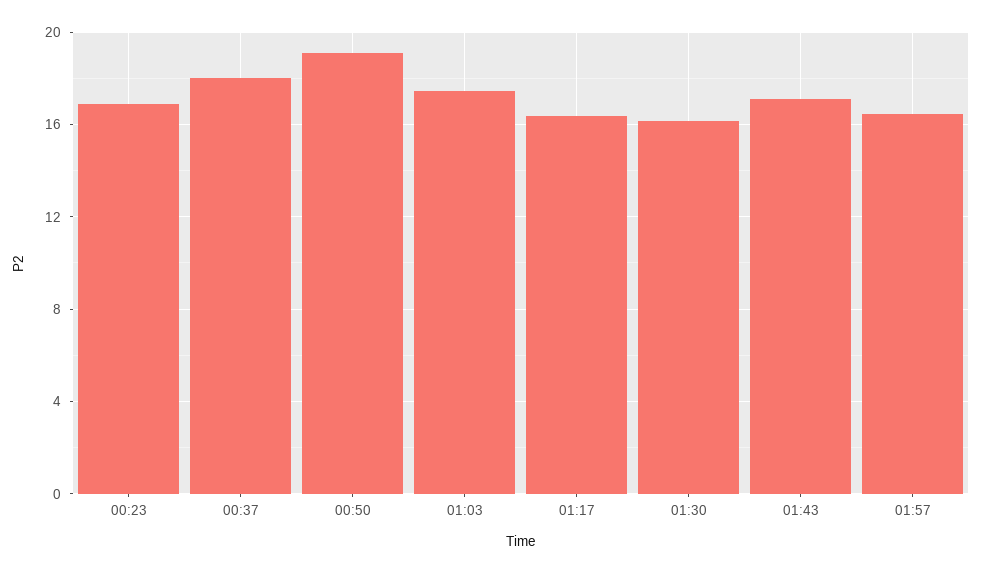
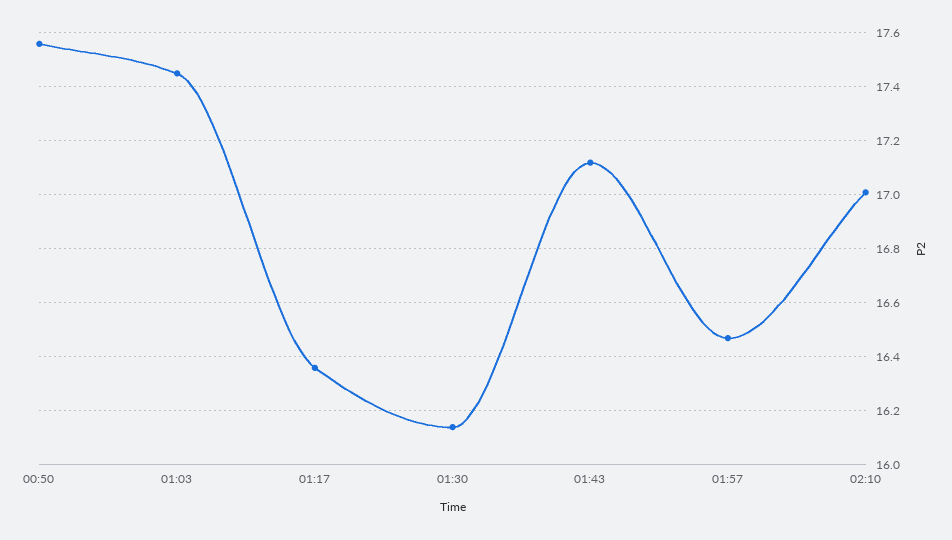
00:23: 17 -> none
00:37: 18 -> none
00:50: 19 -> 17.55
02:10: none -> 17

